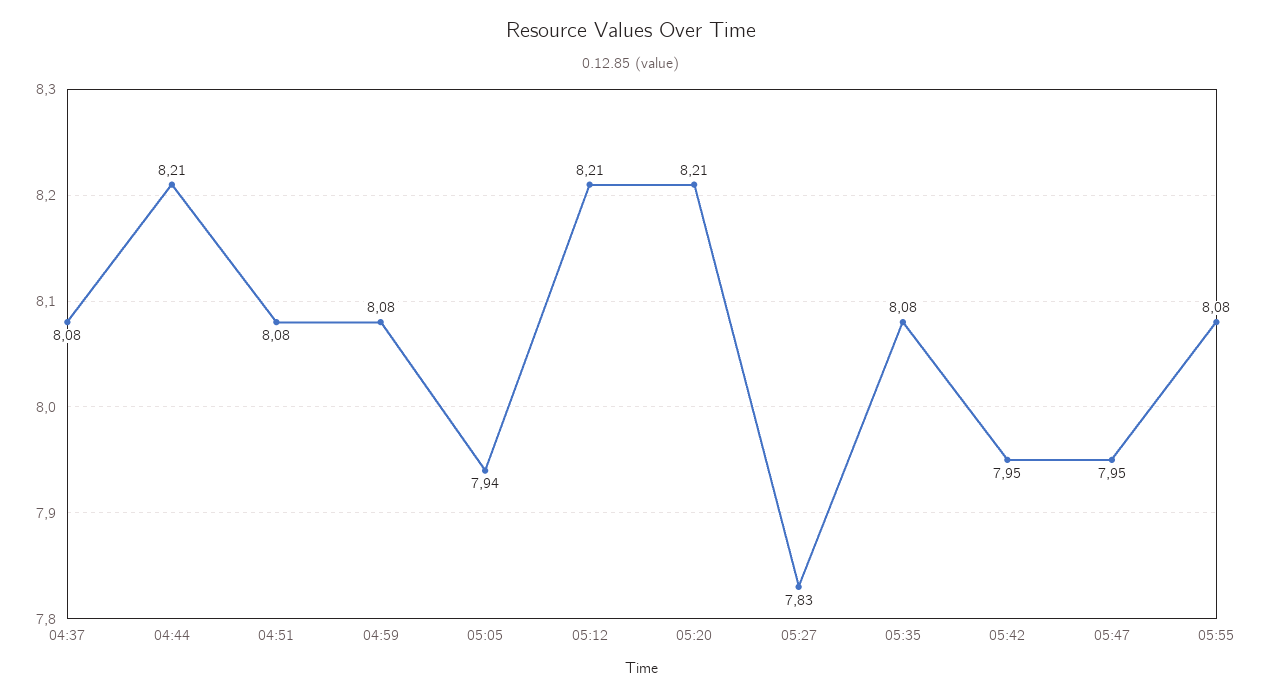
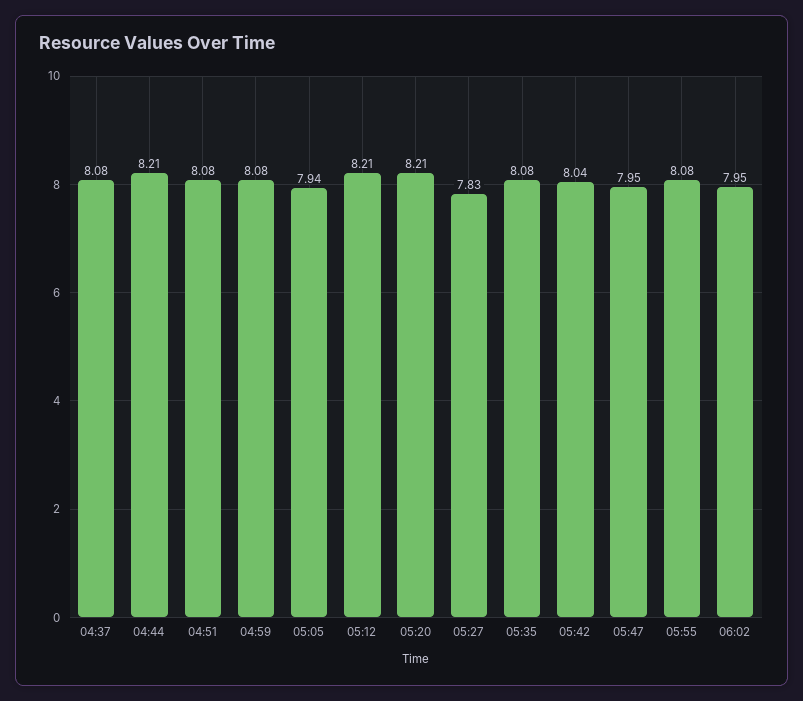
05:42: 7.95 -> 8.04
06:02: none -> 7.95

